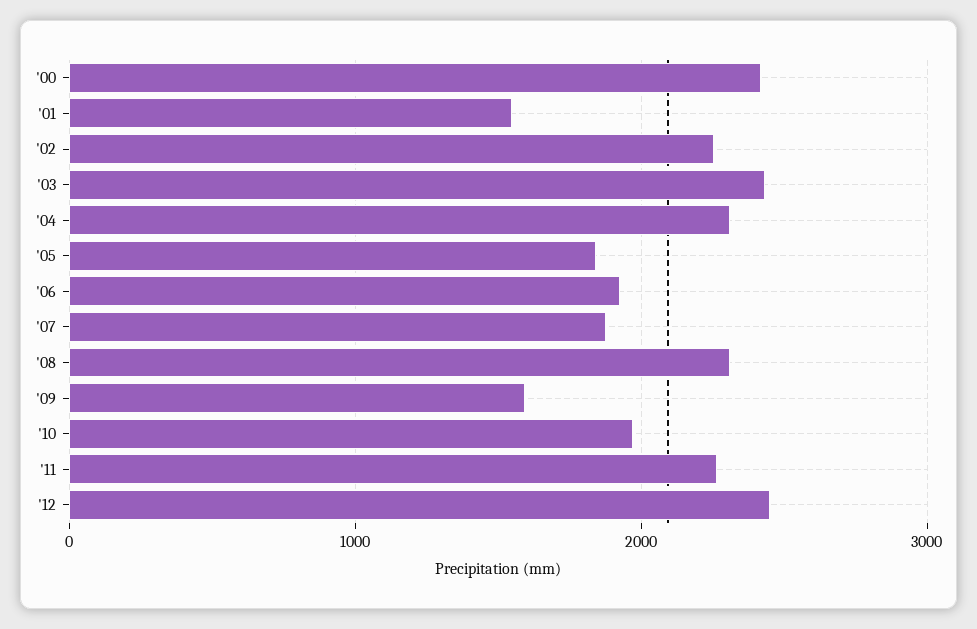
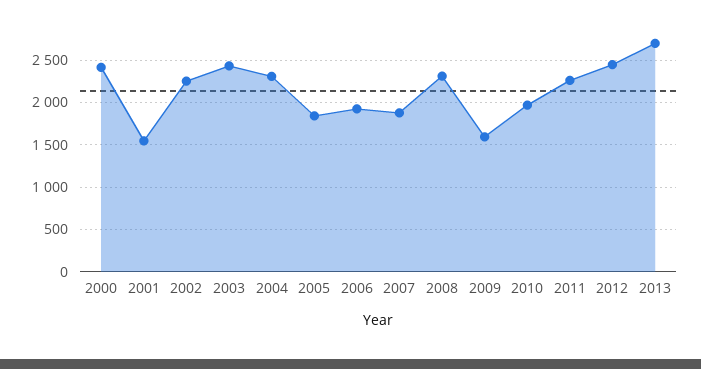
2013: none -> 2700

